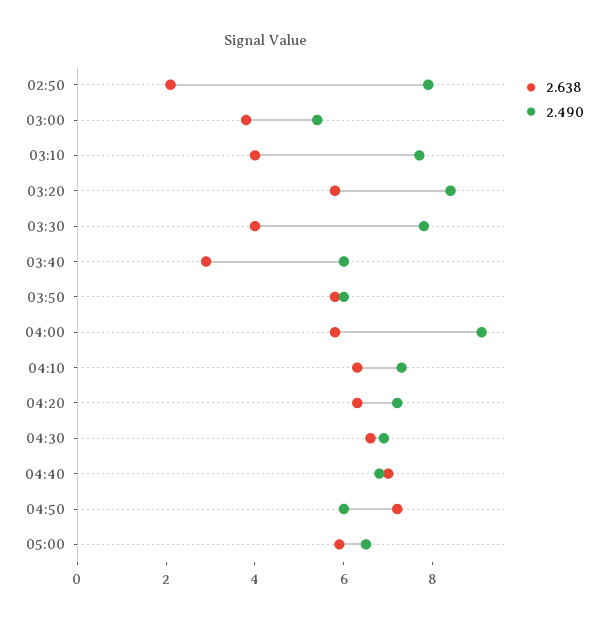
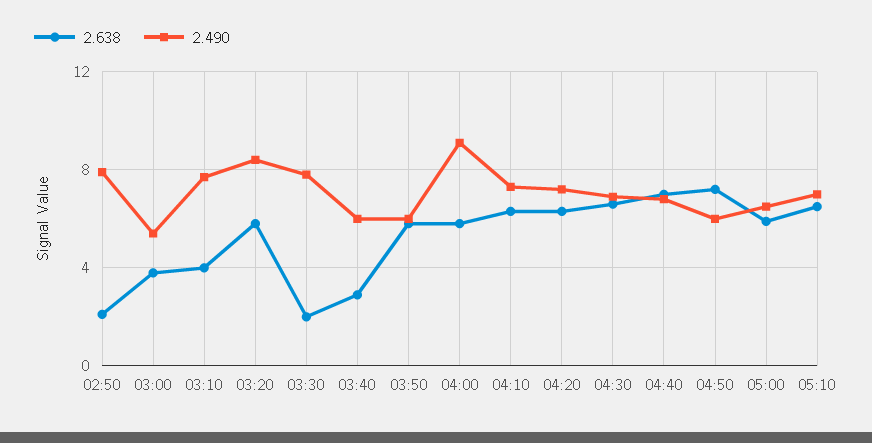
2.638, 03:30: 4 -> 2
2.638, 05:10: none -> 6.5
2.490, 05:10: none -> 7

